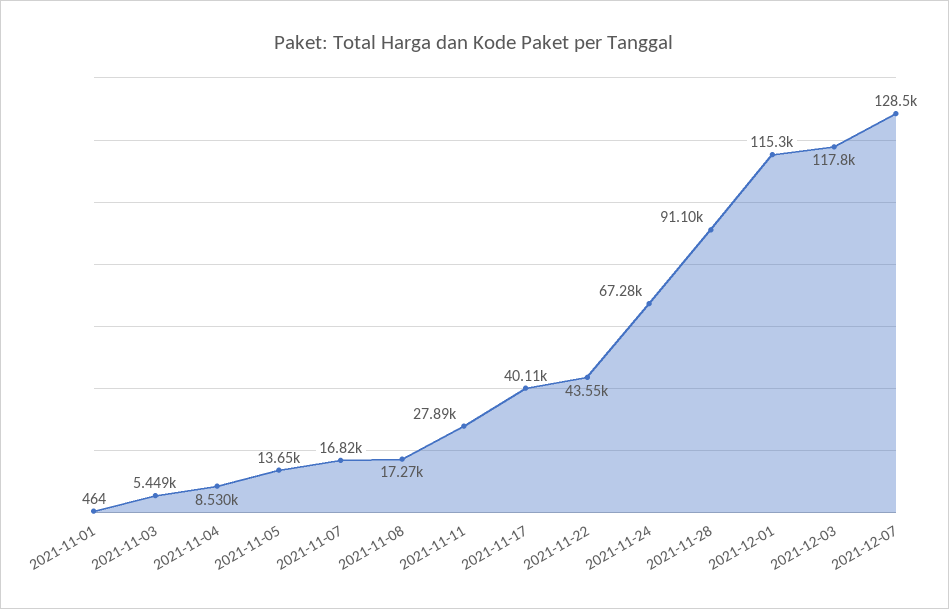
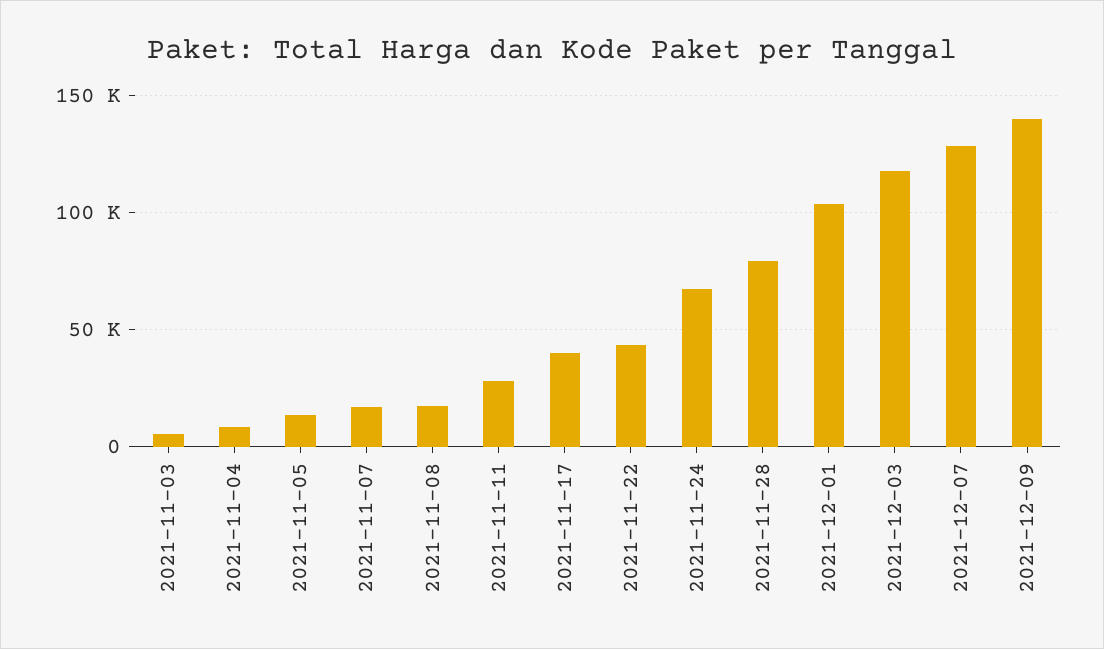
2021-11-01: 464 -> none
2021-11-28: 91100 -> 80000
2021-12-01: 115300 -> 105000
2021-12-09: none -> 140000

